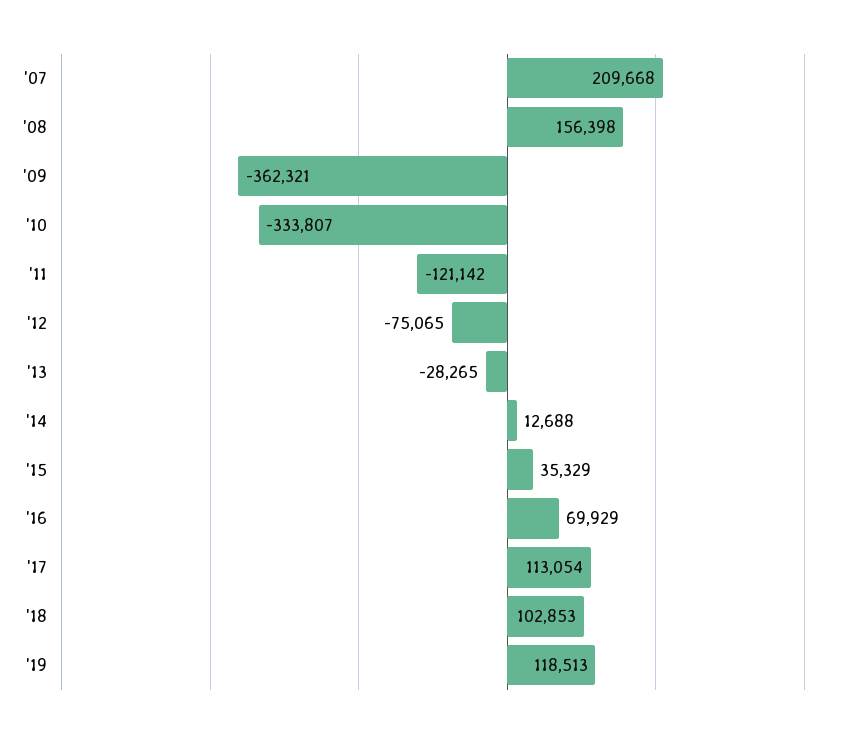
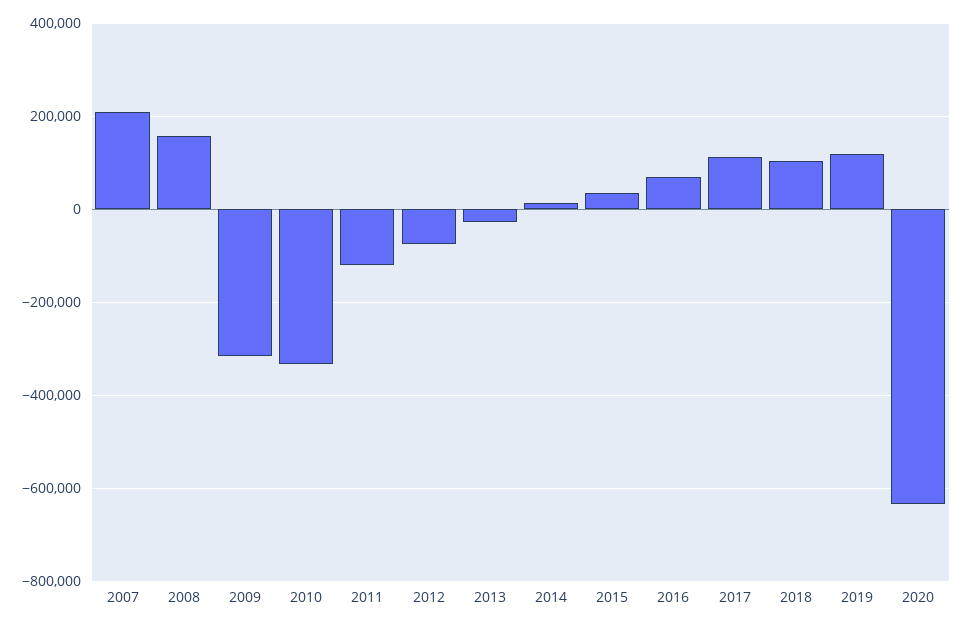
'09: -362321 -> -320000
2020: none -> -640000

